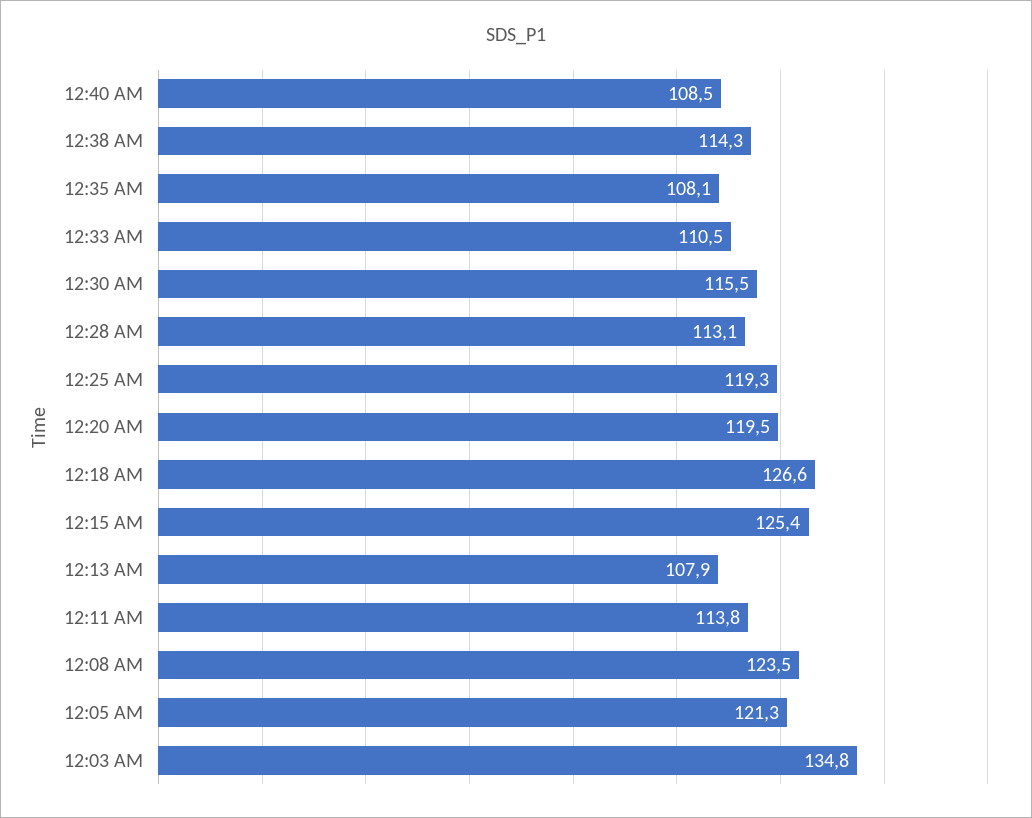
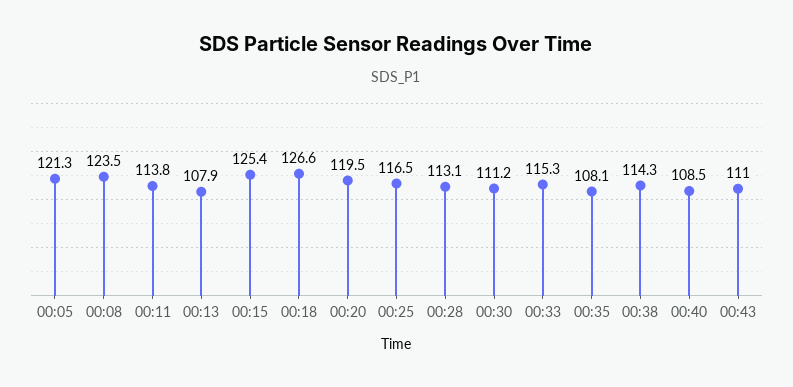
12:33 AM: 110.5 -> 115.3
12:30 AM: 115.5 -> 111.2
12:25 AM: 119.3 -> 116.5
12:03 AM: 134.8 -> none
00:43: none -> 111

